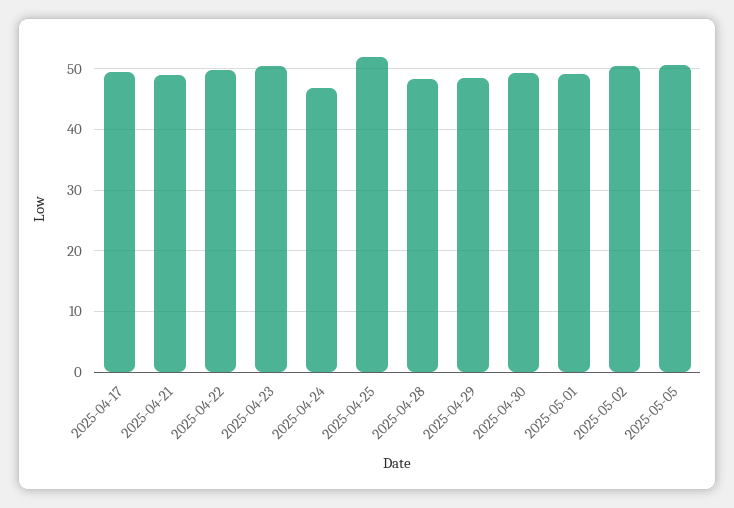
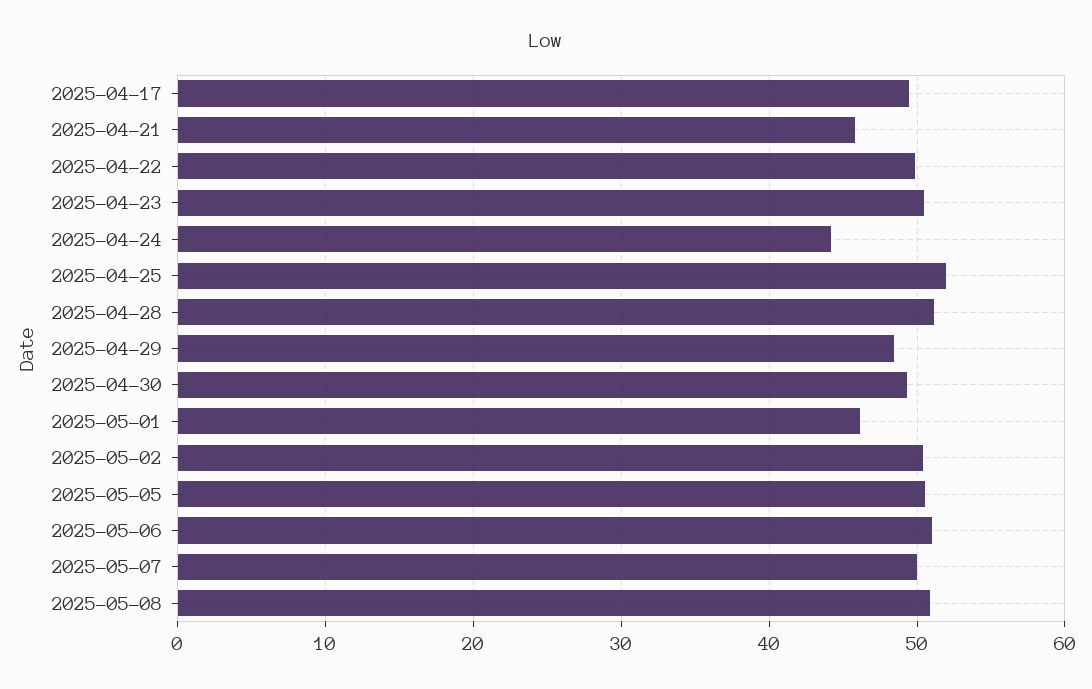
2025-04-21: 49 -> 46
2025-04-24: 47 -> 44
2025-04-28: 48 -> 51
2025-05-01: 49 -> 46
2025-05-06: none -> 51
2025-05-07: none -> 50
2025-05-08: none -> 51

